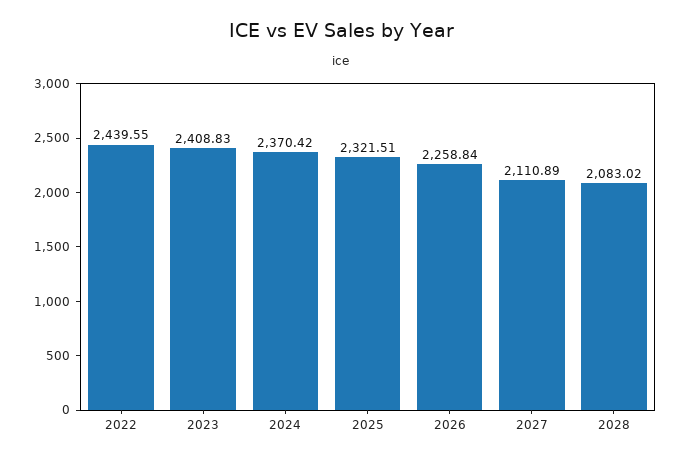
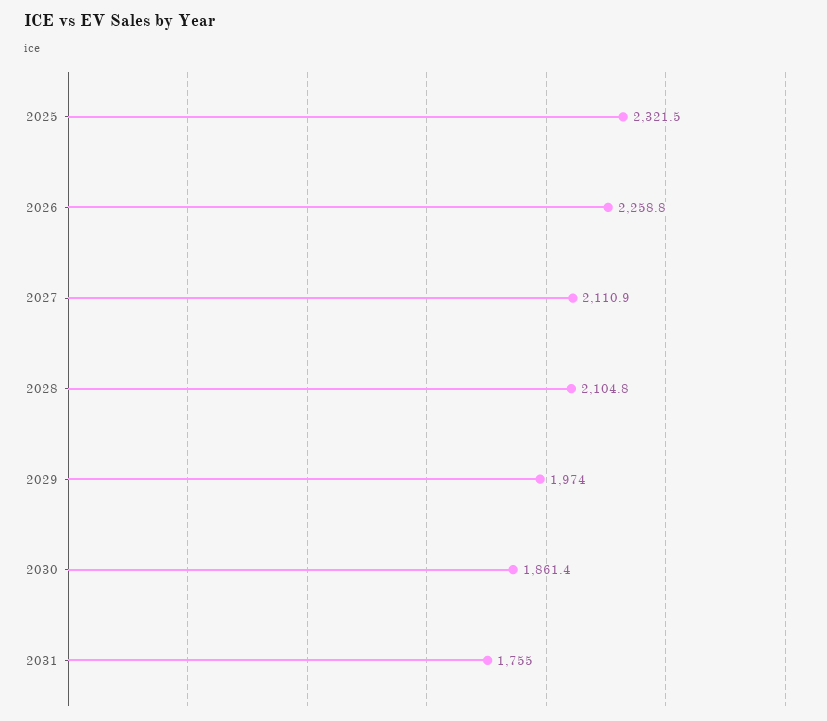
2022: 2439.55 -> none
2023: 2408.83 -> none
2024: 2370.42 -> none
2028: 2083.02 -> 2104.8
2029: none -> 1974
2030: none -> 1861.4
2031: none -> 1755

